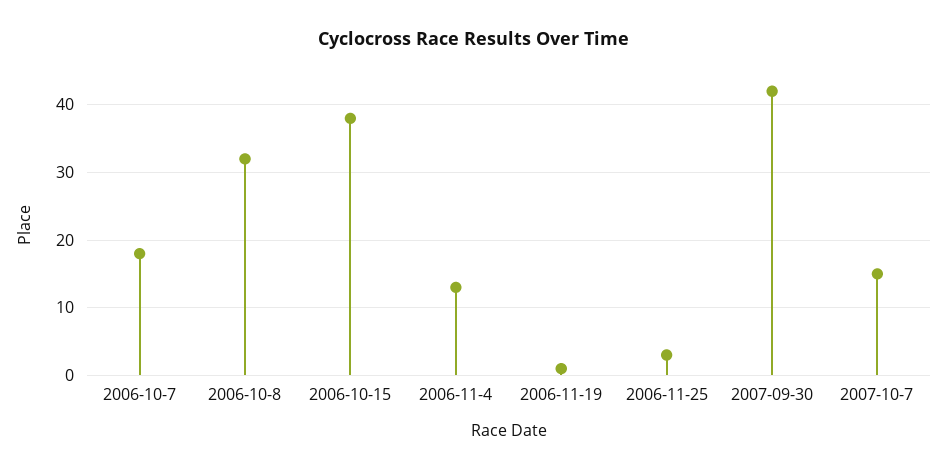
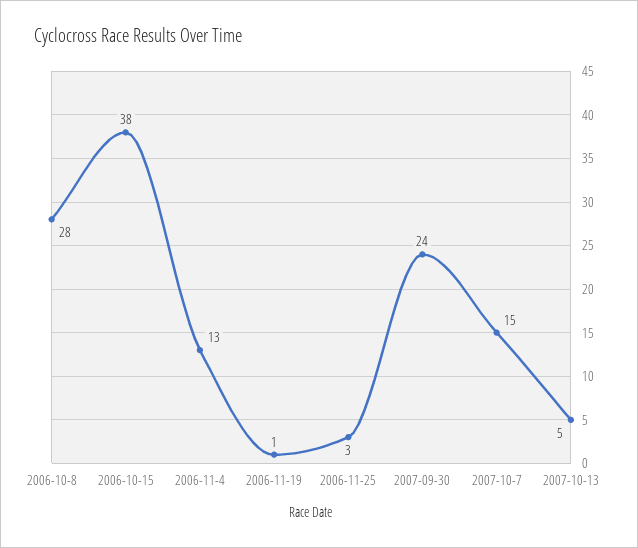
2006-10-7: 18 -> none
2006-10-8: 32 -> 28
2007-09-30: 42 -> 24
2007-10-13: none -> 5

